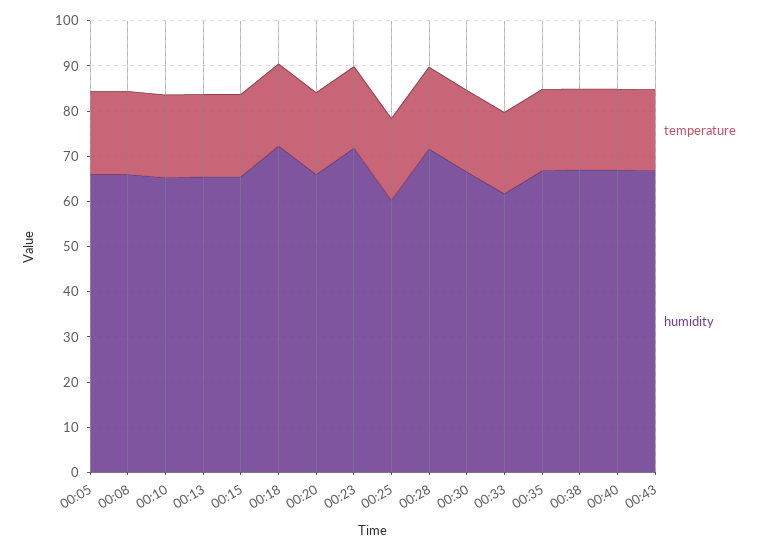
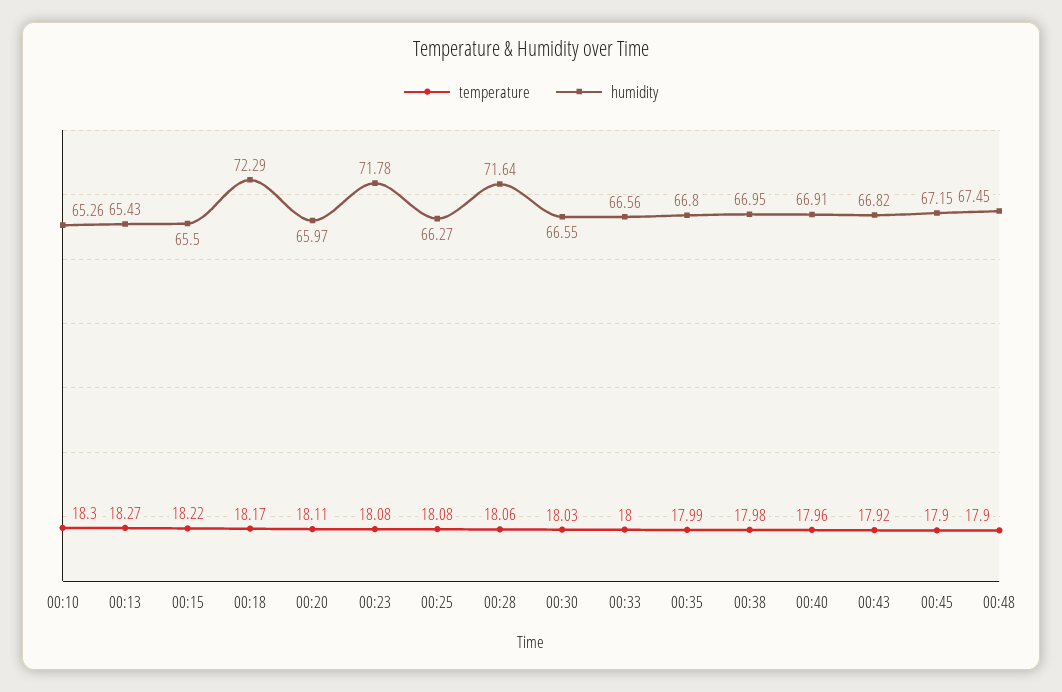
temperature, 00:05: 18 -> none
humidity, 00:05: 66 -> none
temperature, 00:08: 18 -> none
humidity, 00:08: 66 -> none
humidity, 00:25: 60 -> 66.27
humidity, 00:33: 62 -> 66.56
temperature, 00:45: none -> 17.9
humidity, 00:45: none -> 67.15
temperature, 00:48: none -> 17.9
humidity, 00:48: none -> 67.45

